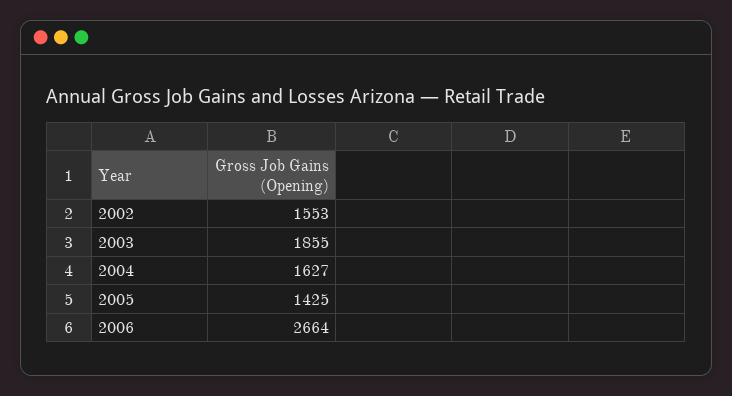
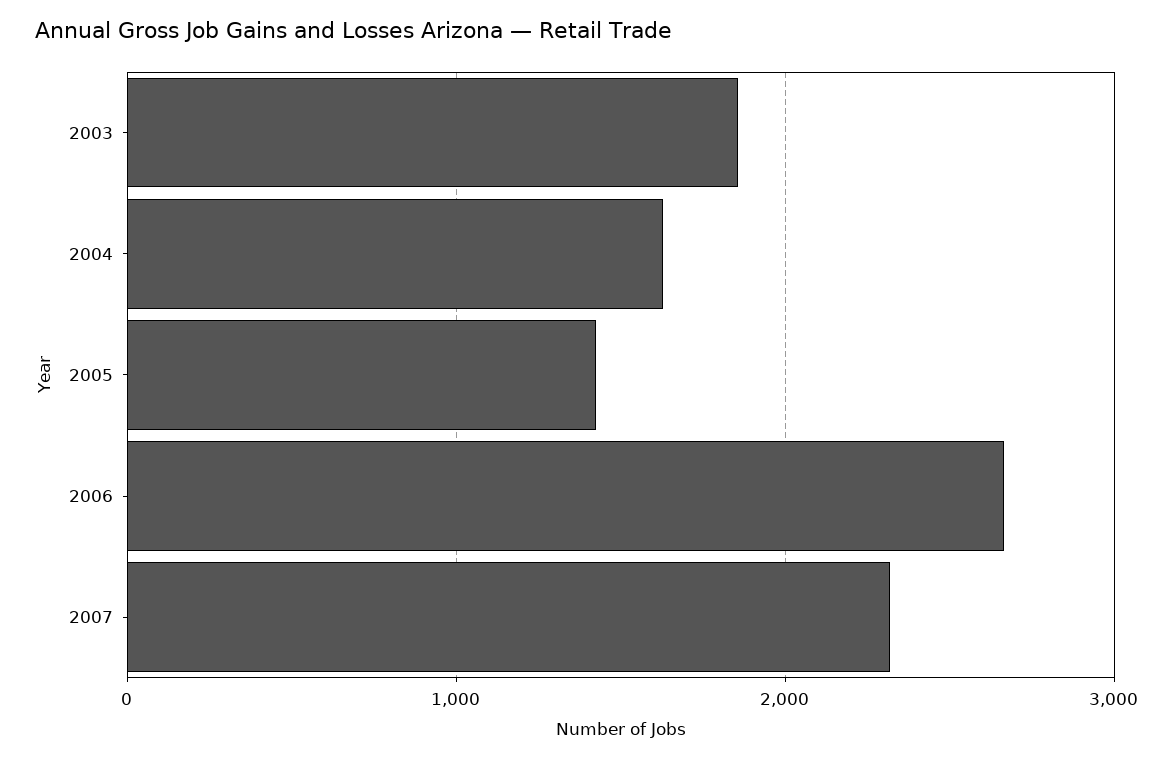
2002: 1553 -> none
2007: none -> 2300

